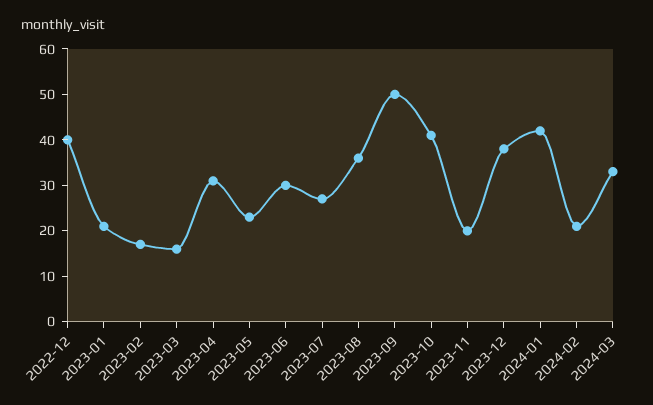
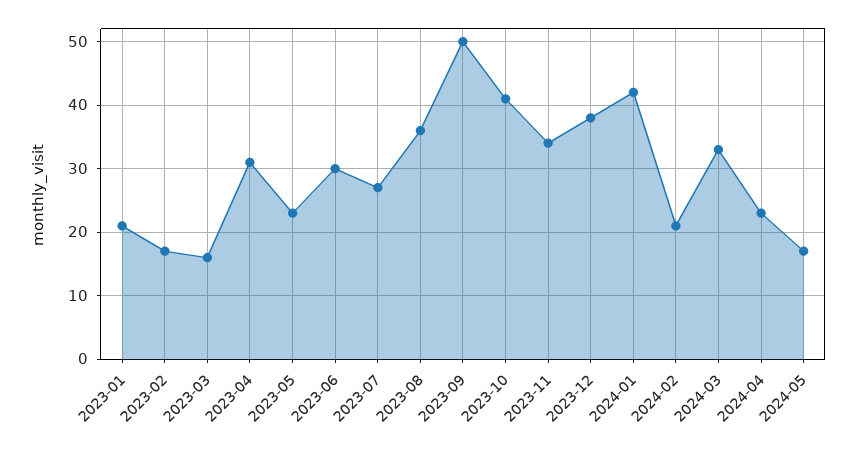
2022-12: 40 -> none
2023-11: 20 -> 34
2024-04: none -> 23
2024-05: none -> 17

